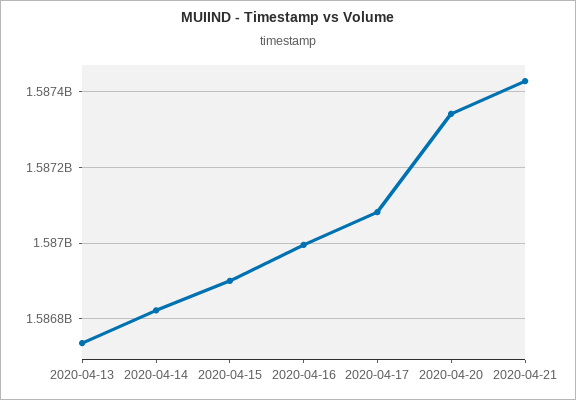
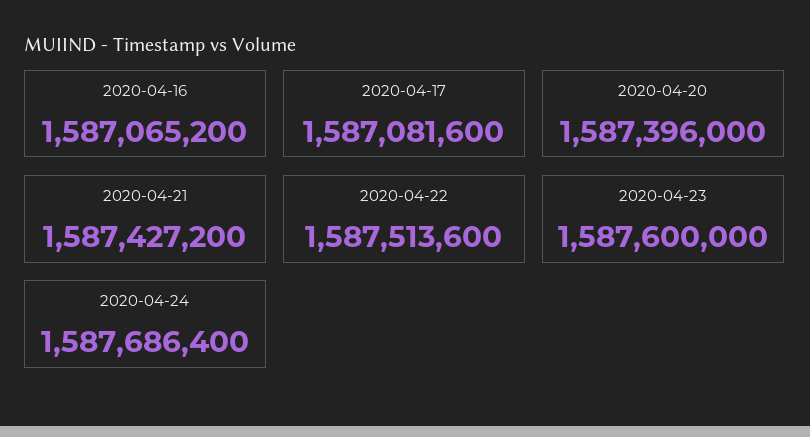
2020-04-13: 1586740000 -> none
2020-04-14: 1586820000 -> none
2020-04-15: 1586900000 -> none
2020-04-16: 1587000000 -> 1587065200
2020-04-20: 1587340000 -> 1587396000
2020-04-22: none -> 1587513600
2020-04-23: none -> 1587600000
2020-04-24: none -> 1587686400

